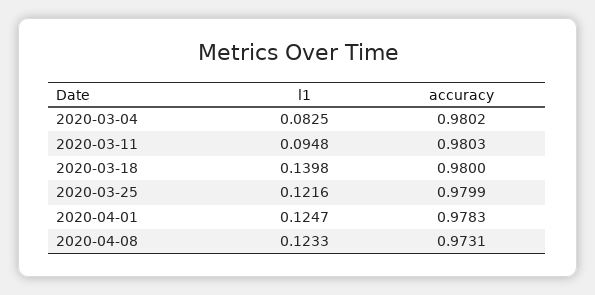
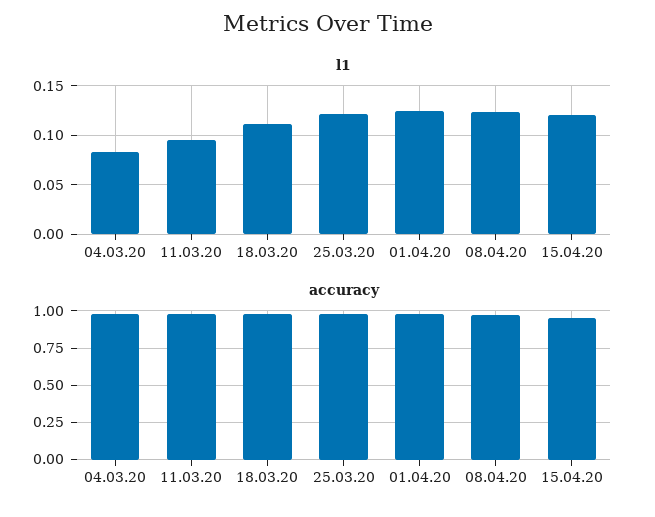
l1, 2020-03-18: 0.1398 -> 0.11
l1, 15.04.20: none -> 0.12
accuracy, 15.04.20: none -> 0.95

